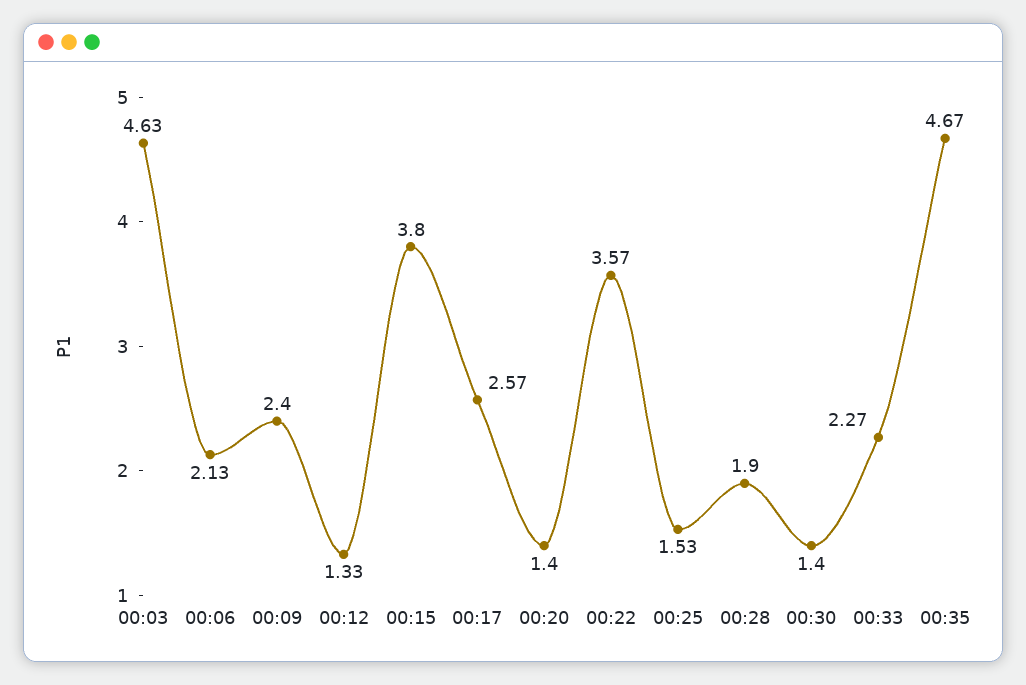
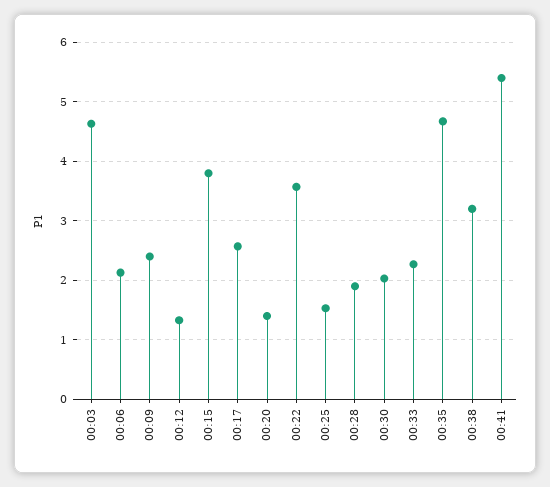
00:30: 1.4 -> 2
00:38: none -> 3.2
00:41: none -> 5.4

